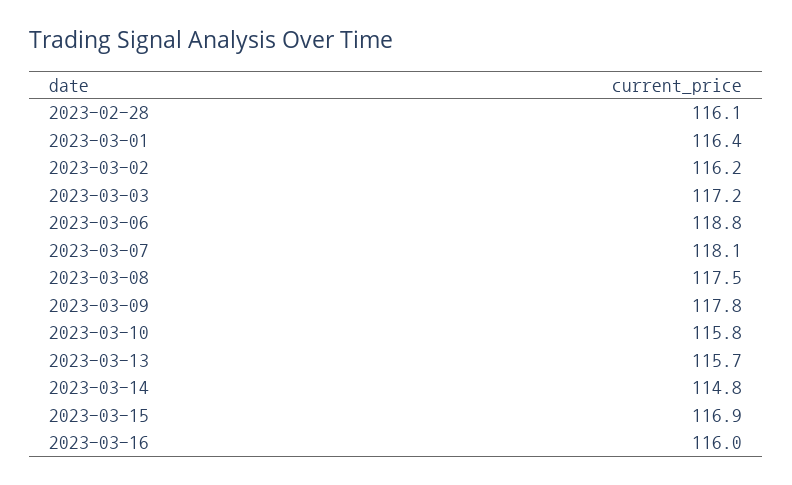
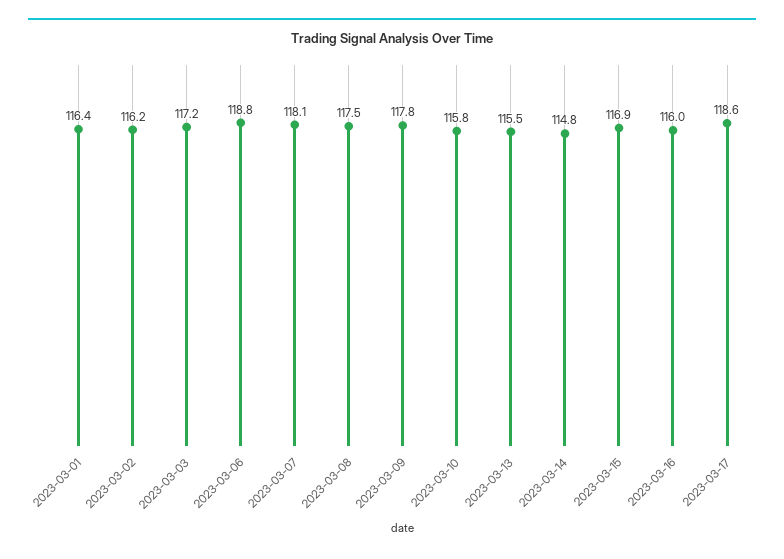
2023-02-28: 116.1 -> none
2023-03-13: 115.7 -> 115.5
2023-03-17: none -> 118.6

